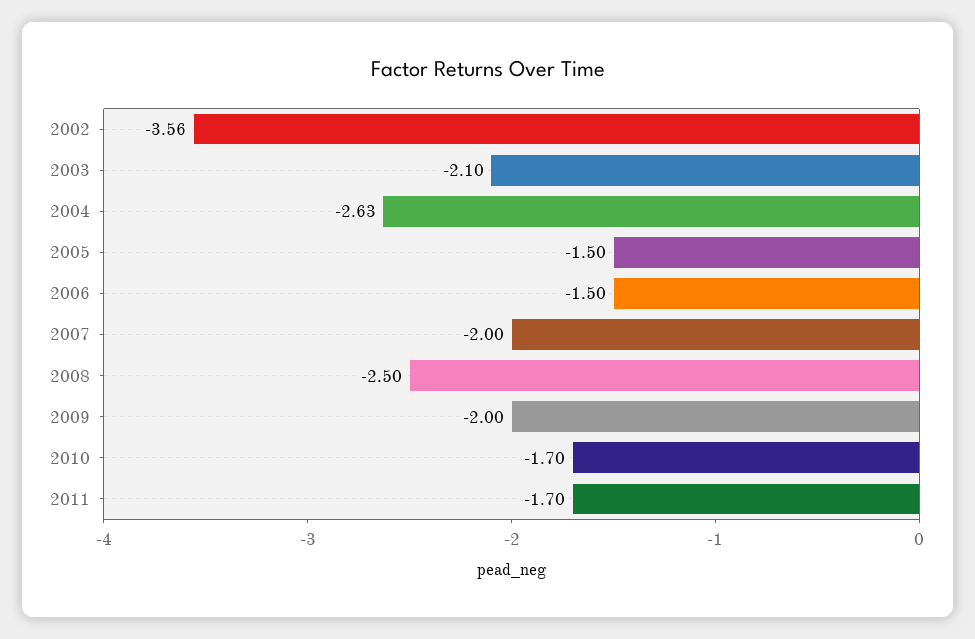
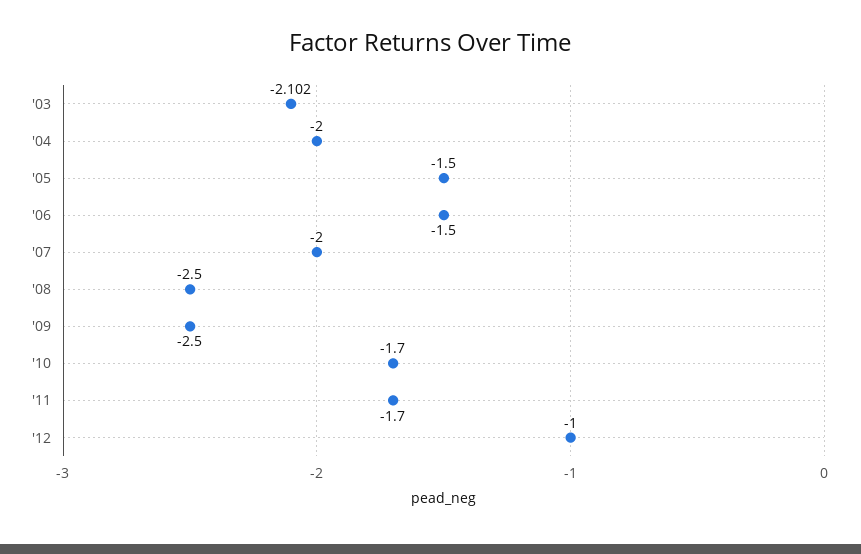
2002: -3.56 -> none
2004: -2.63 -> -2
2009: -2 -> -2.5
'12: none -> -1

